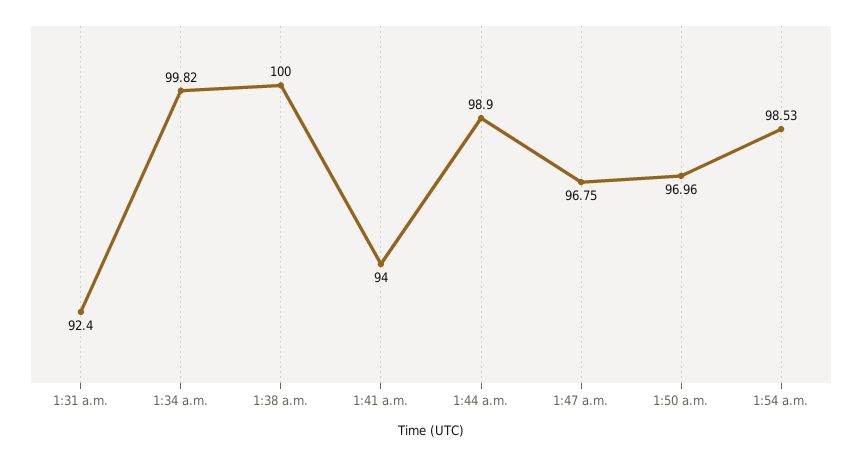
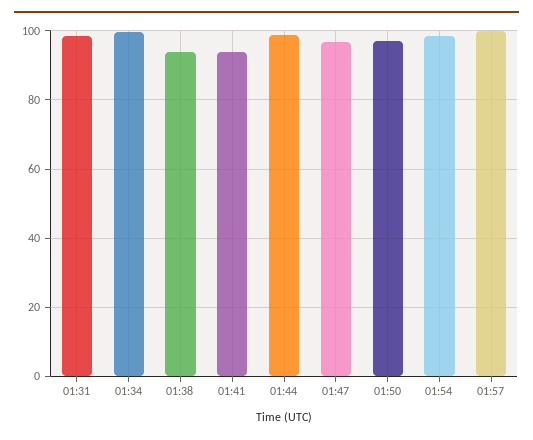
1:31 a.m.: 92.4 -> 98
1:38 a.m.: 100 -> 94
01:57: none -> 100

